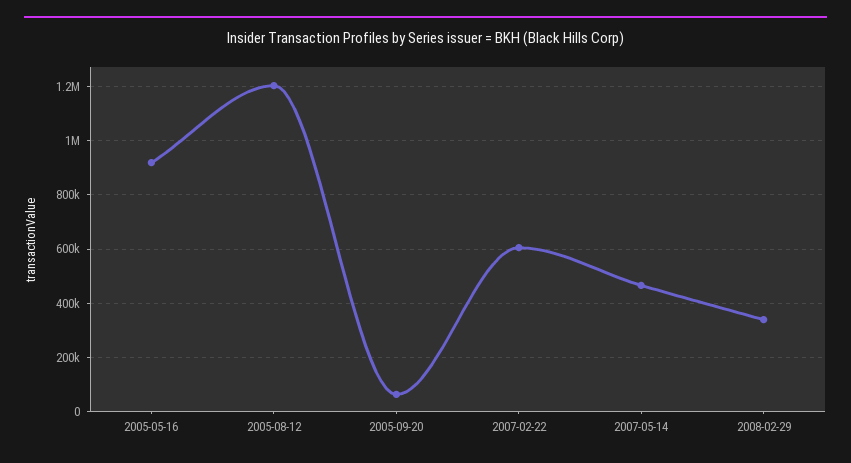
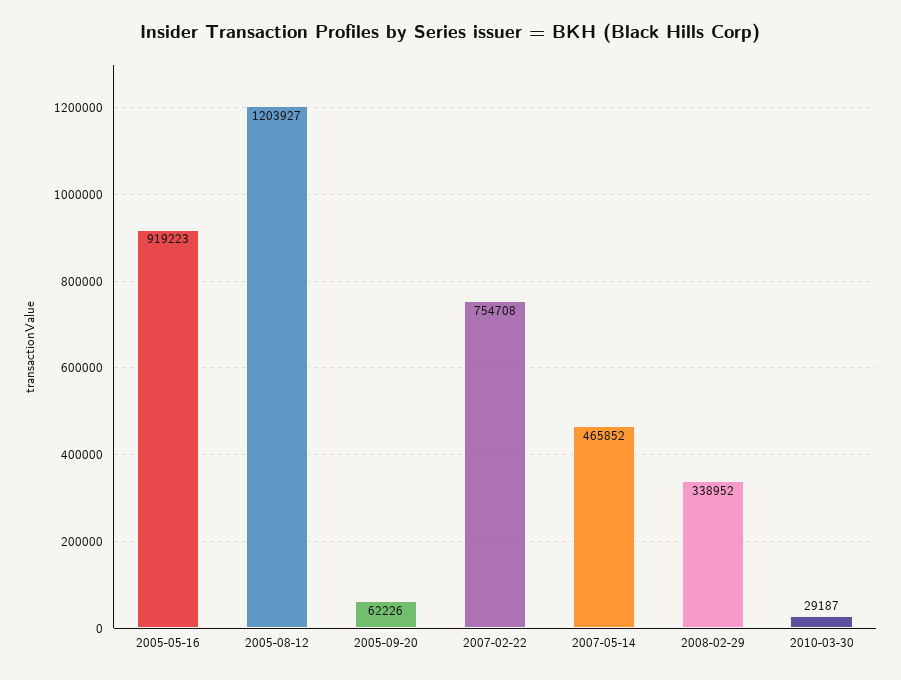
2007-02-22: 600000 -> 754708
2010-03-30: none -> 29187

